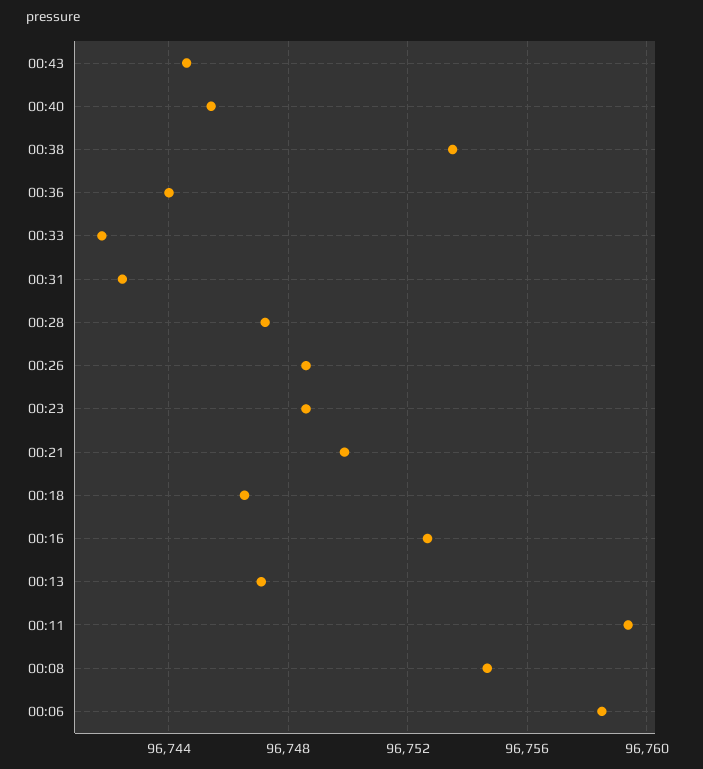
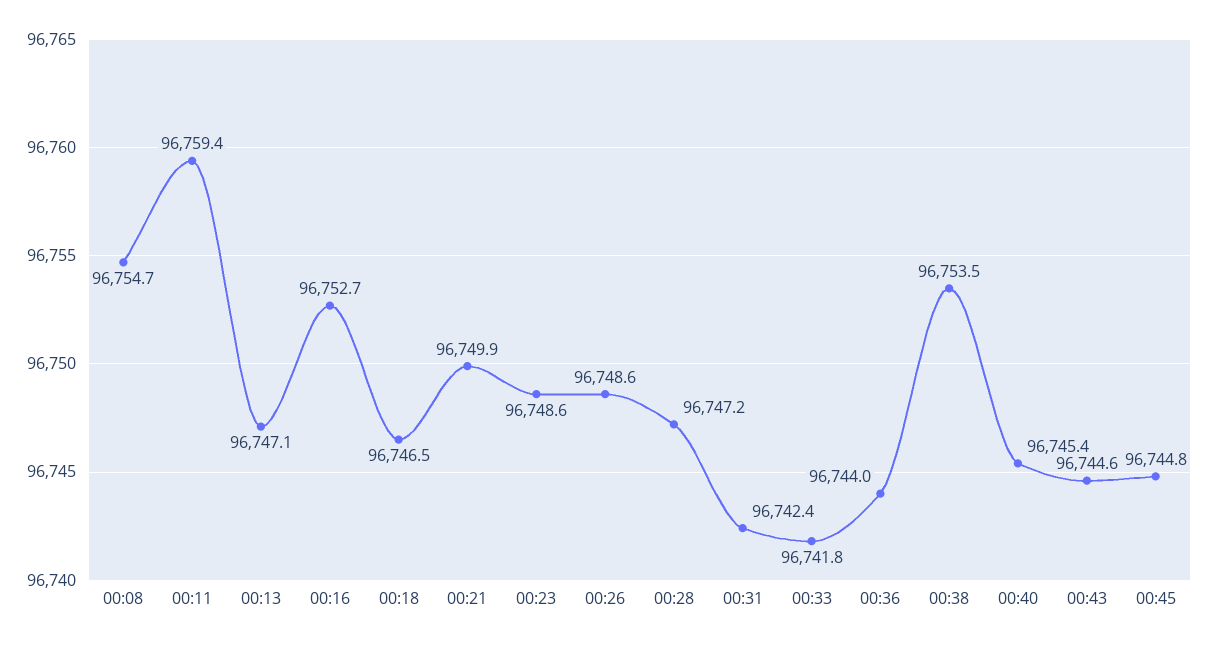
00:06: 96758.5 -> none
00:45: none -> 96744.8

